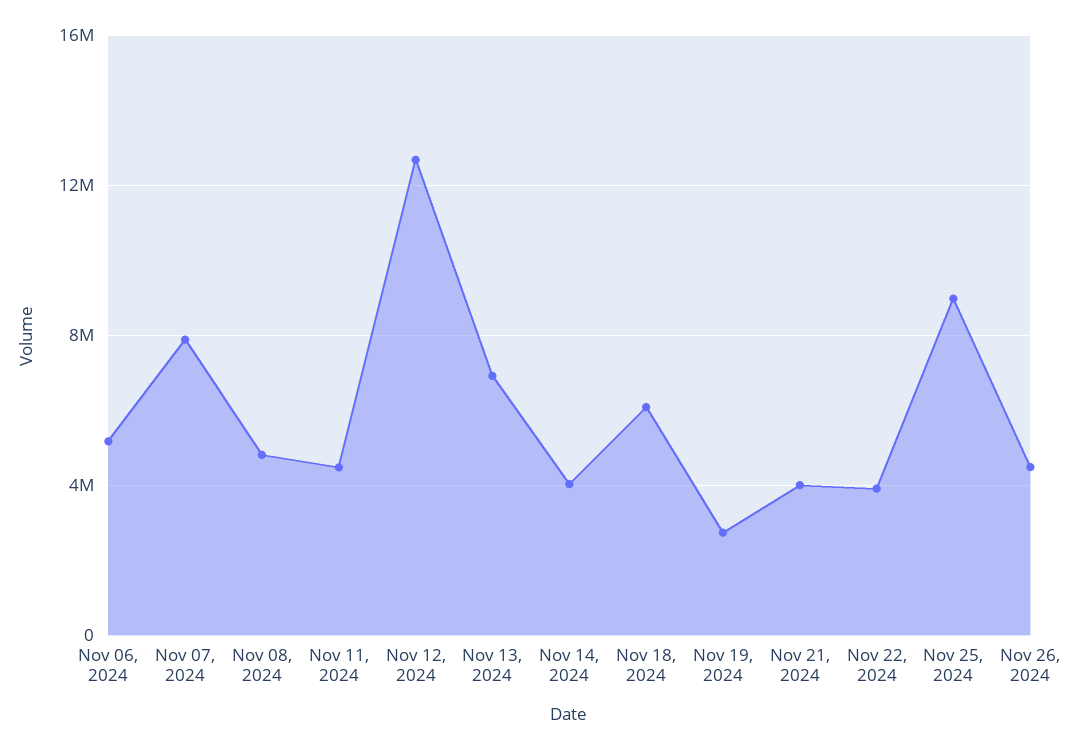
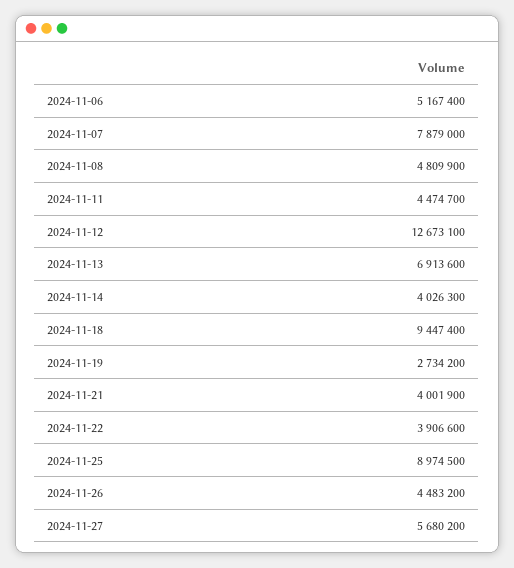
Nov 18, 2024: 6000000 -> 9447400
2024-11-27: none -> 5680200

